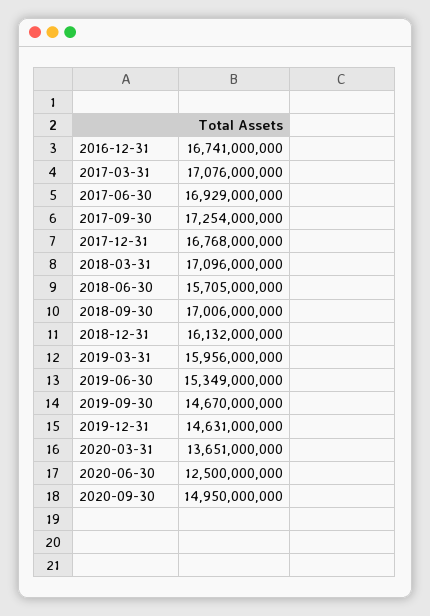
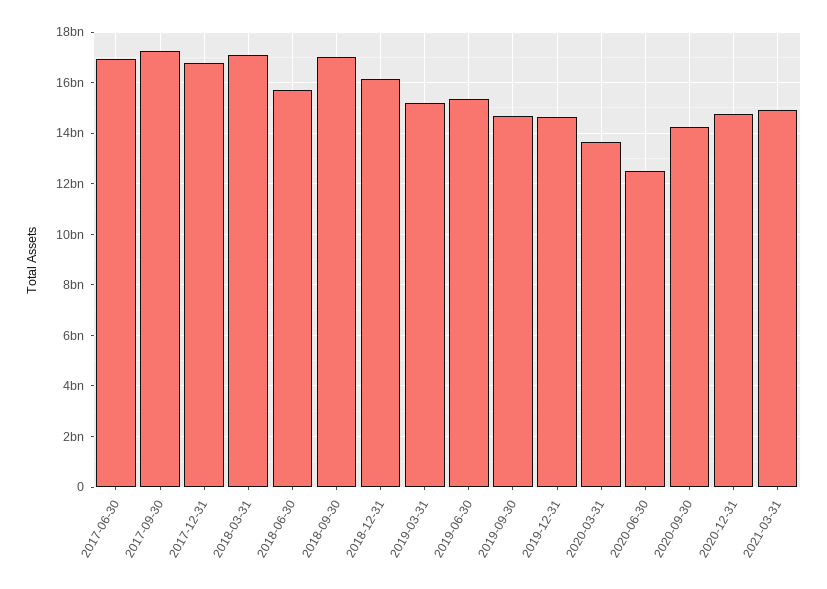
2016-12-31: 16741000000 -> none
2017-03-31: 17076000000 -> none
2019-03-31: 15956000000 -> 15250000000
2020-09-30: 14950000000 -> 14250000000
2020-12-31: none -> 14750000000
2021-03-31: none -> 15000000000

